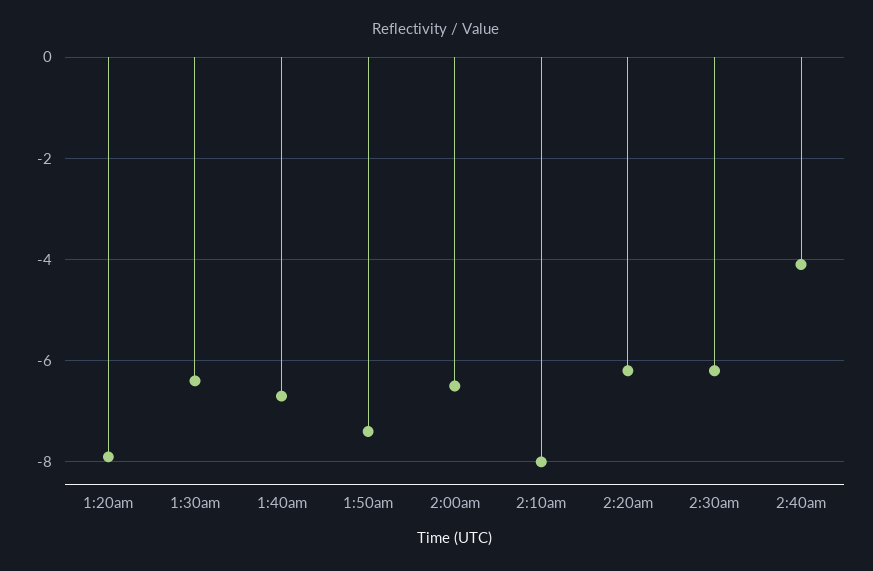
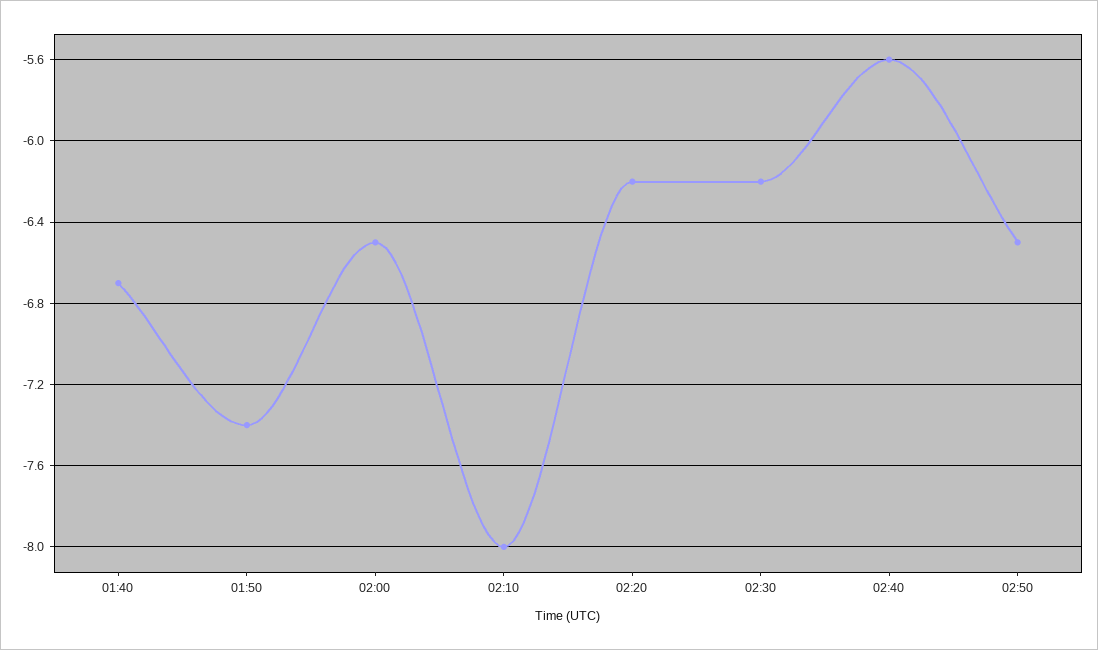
1:20am: -8 -> none
1:30am: -6.5 -> none
2:40am: -4 -> -5.6
02:50: none -> -6.5

